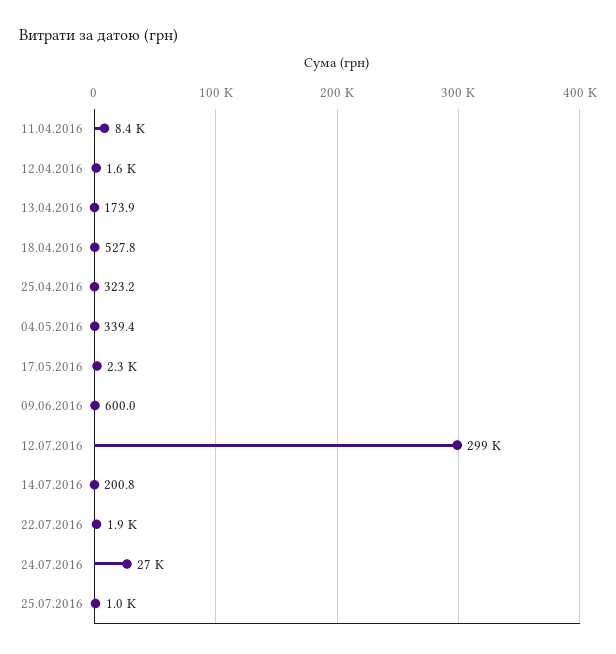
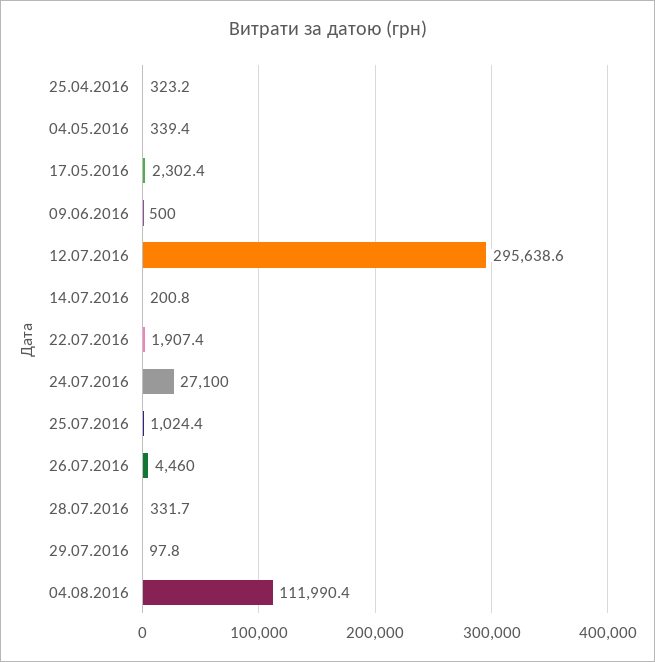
11.04.2016: 8400 -> none
12.04.2016: 1600 -> none
13.04.2016: 173.9 -> none
18.04.2016: 527.8 -> none
09.06.2016: 600 -> 500
12.07.2016: 299000 -> 295638.6
26.07.2016: none -> 4460
28.07.2016: none -> 331.7
29.07.2016: none -> 97.8
04.08.2016: none -> 111990.4

